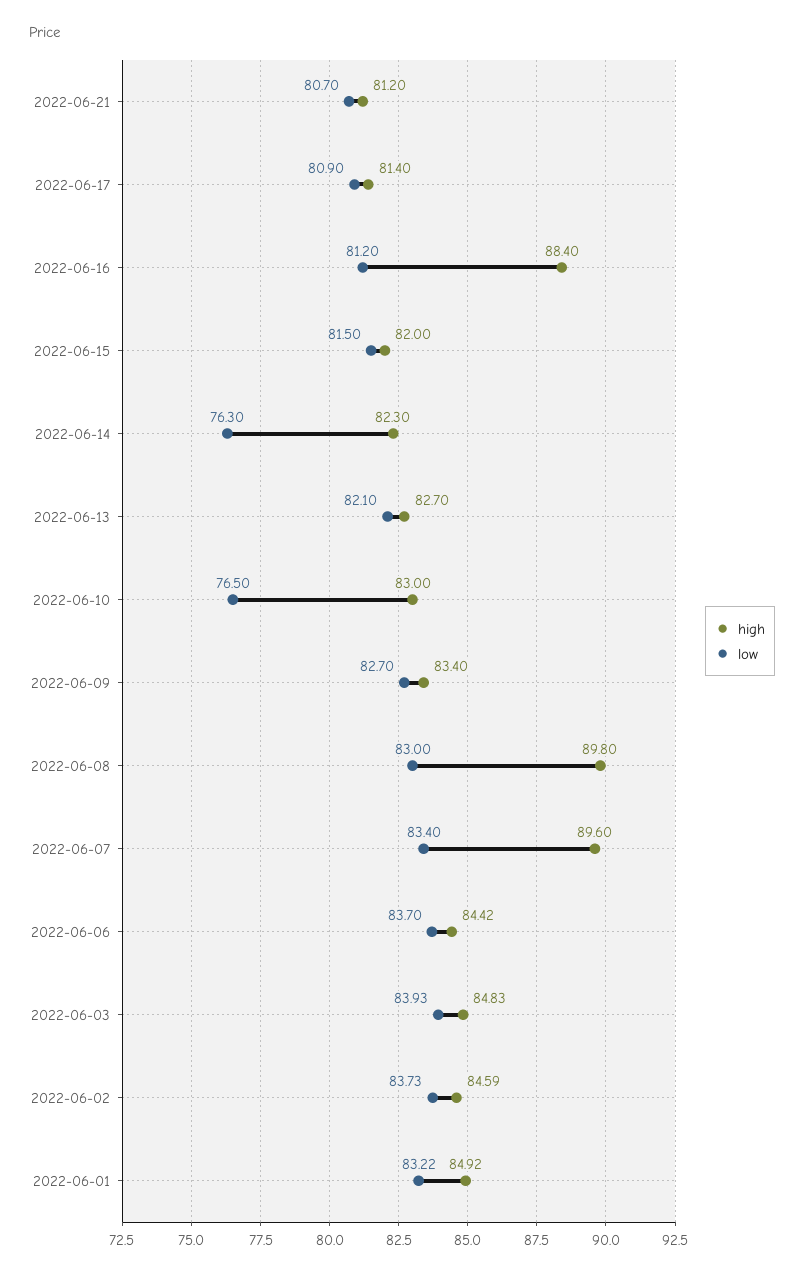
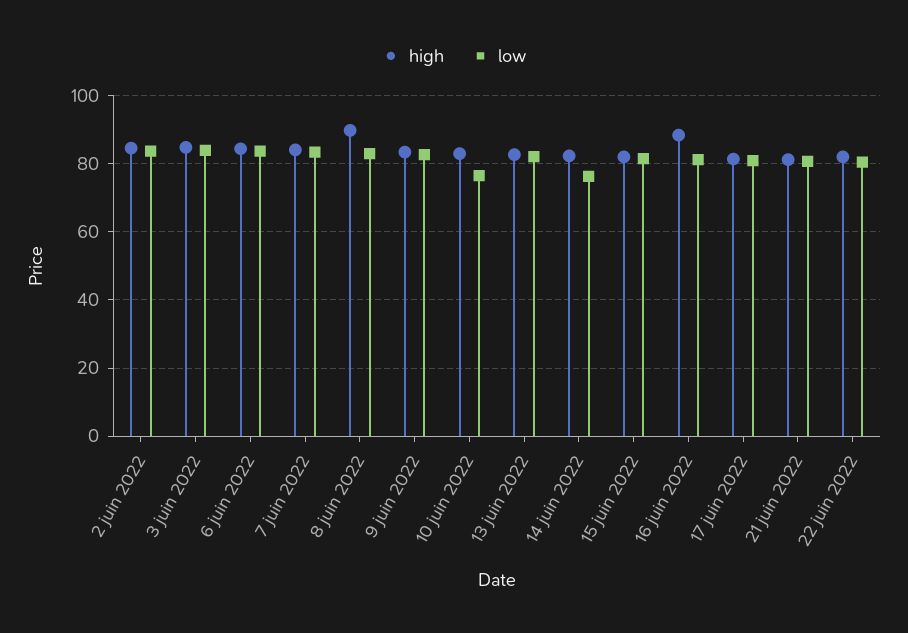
high, 2022-06-07: 89.6 -> 84
high, 2022-06-01: 84.92 -> none
low, 2022-06-01: 83.22 -> none
high, 22 juin 2022: none -> 82
low, 22 juin 2022: none -> 80

